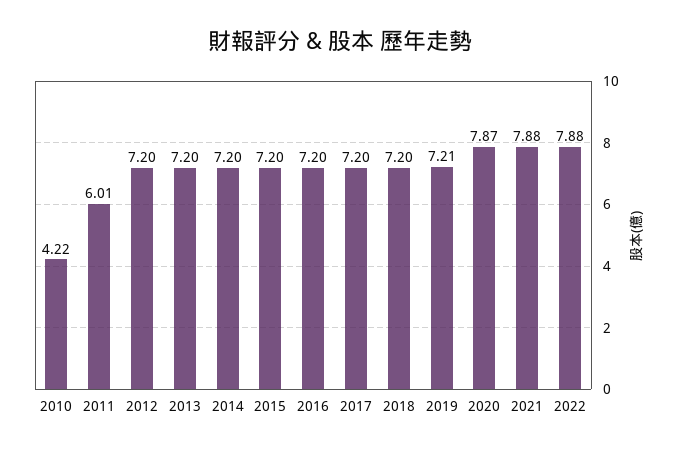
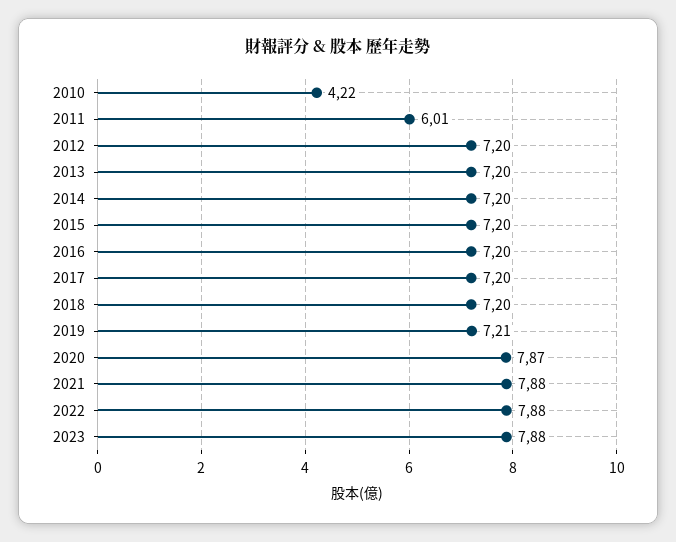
2023: none -> 7.88

